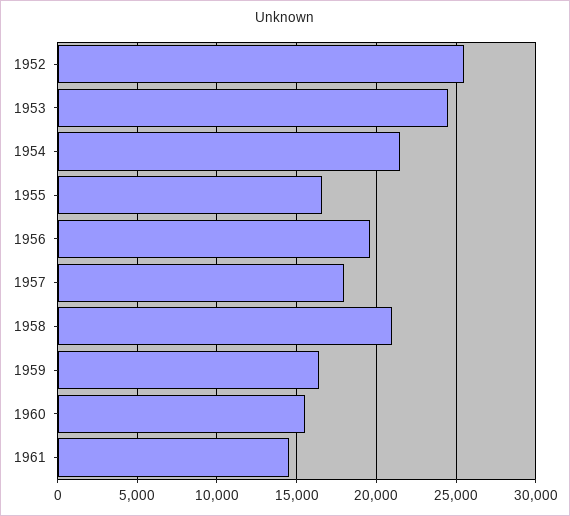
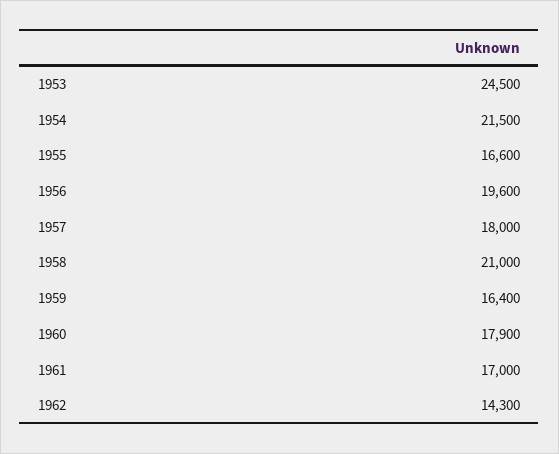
1952: 25500 -> none
1960: 15500 -> 17900
1961: 14500 -> 17000
1962: none -> 14300

